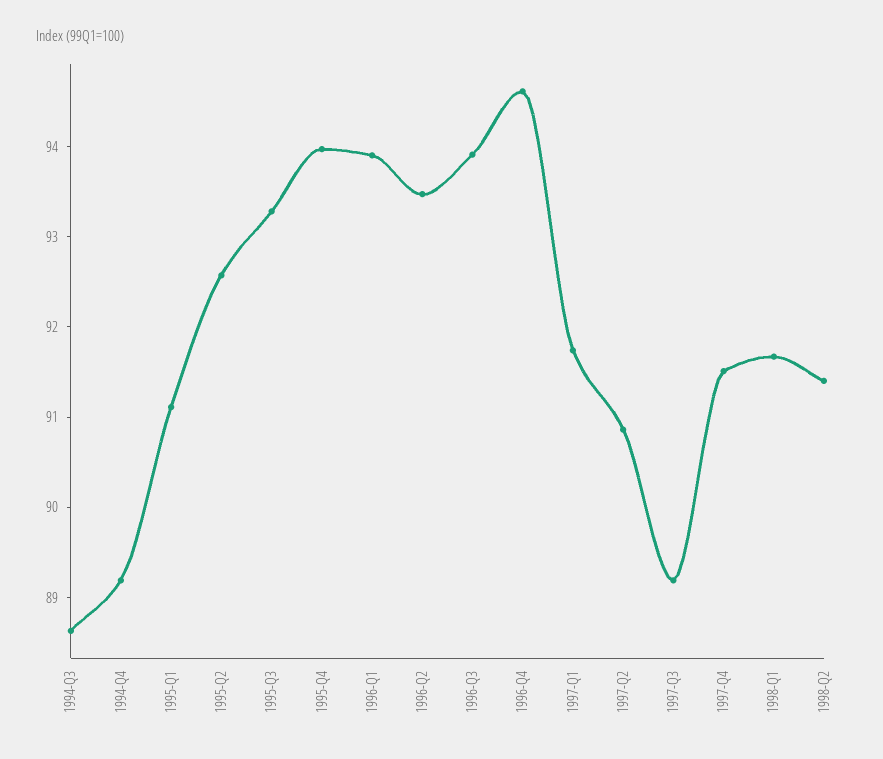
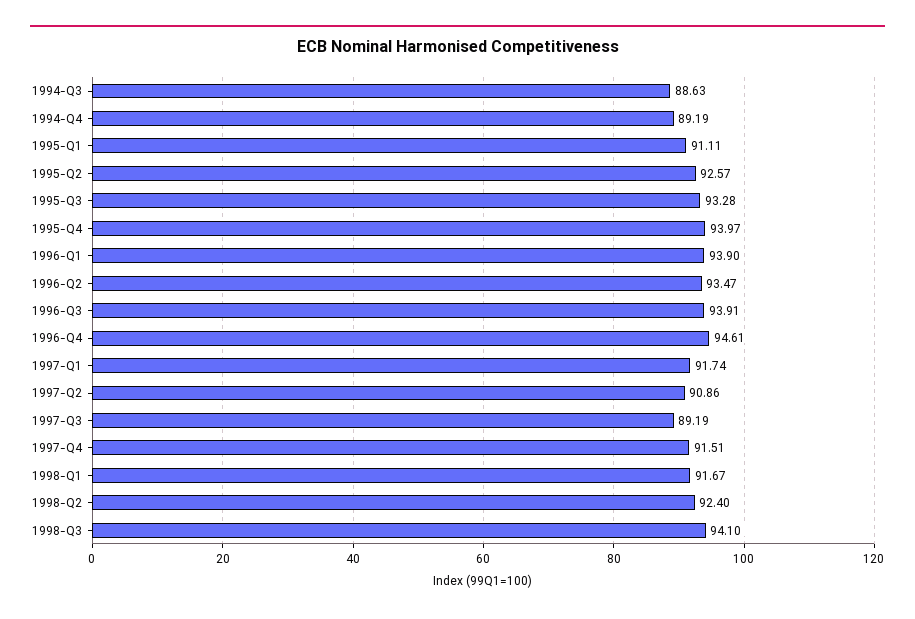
1998-Q2: 91.4 -> 92.4
1998-Q3: none -> 94.1

